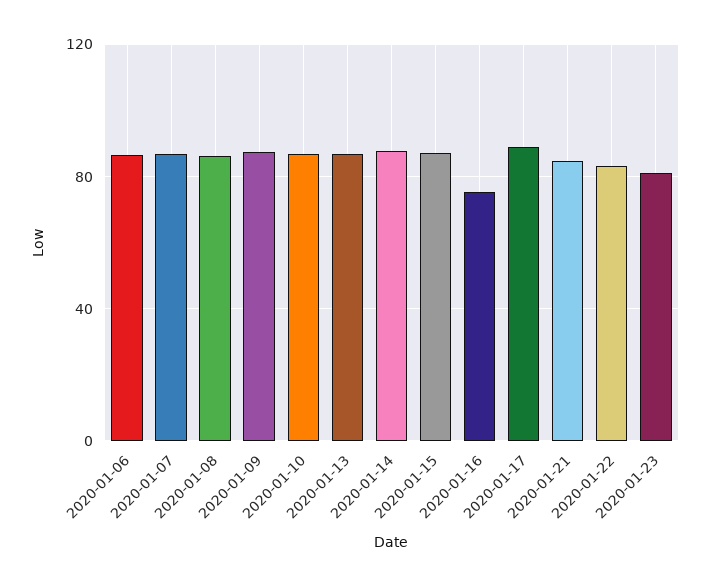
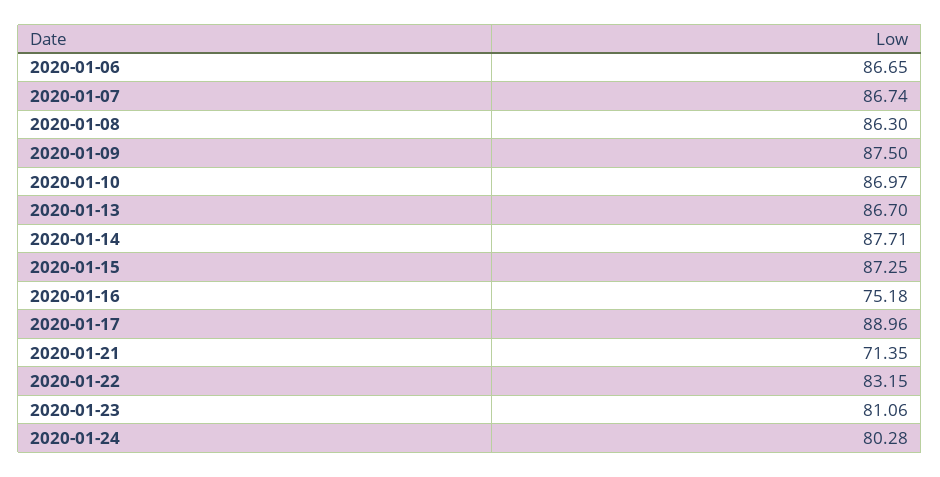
2020-01-21: 85 -> 71.35
2020-01-24: none -> 80.28

